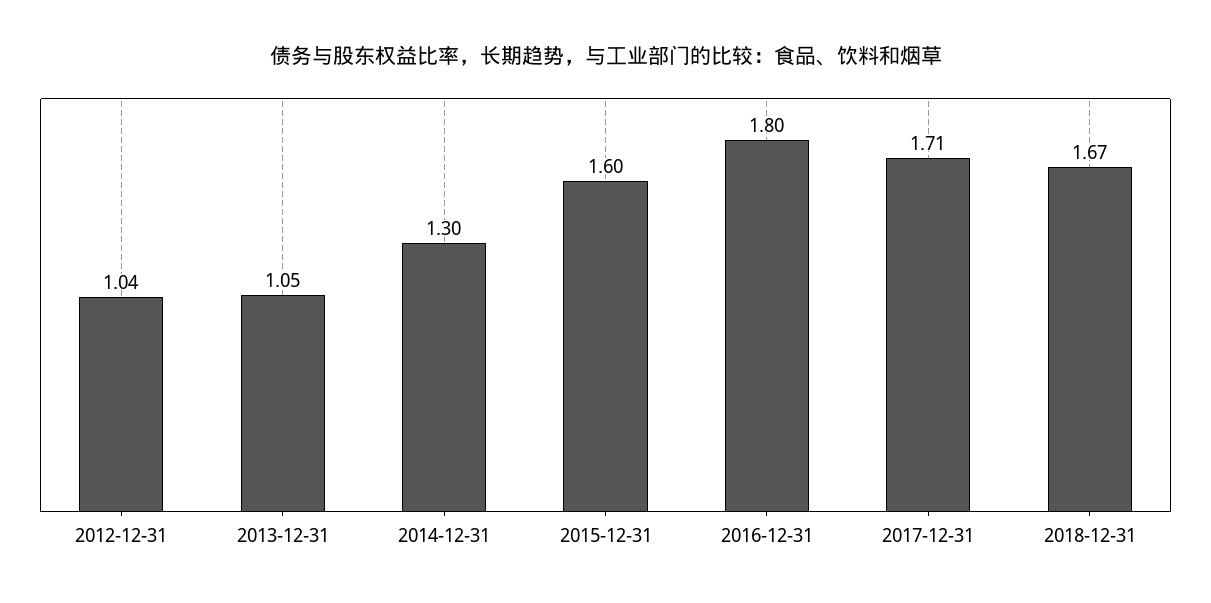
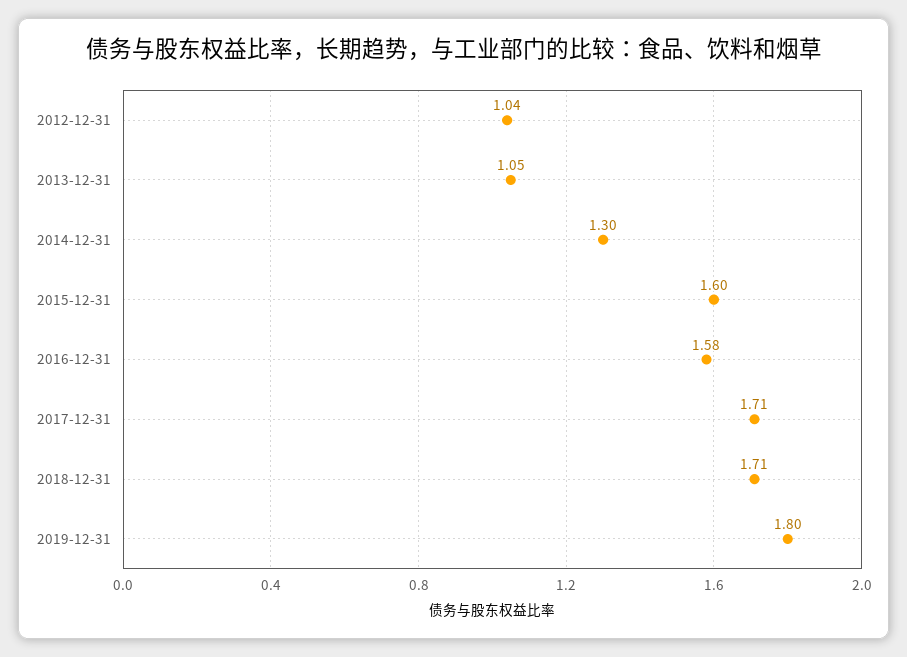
2016-12-31: 1.8 -> 1.58
2018-12-31: 1.67 -> 1.71
2019-12-31: none -> 1.8

